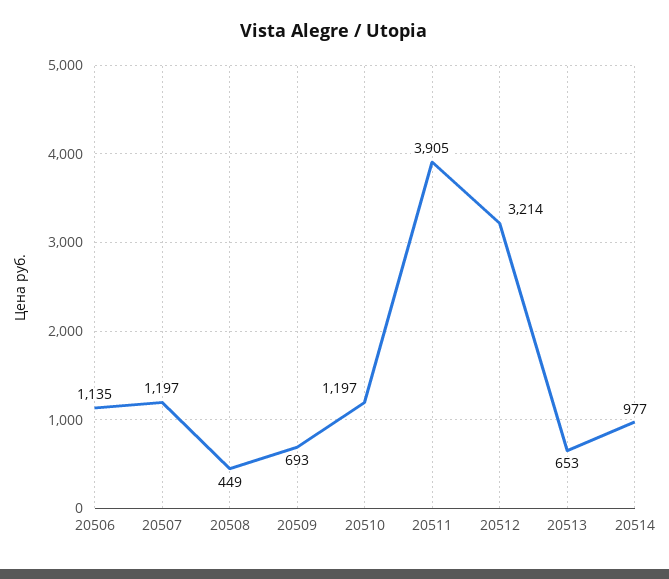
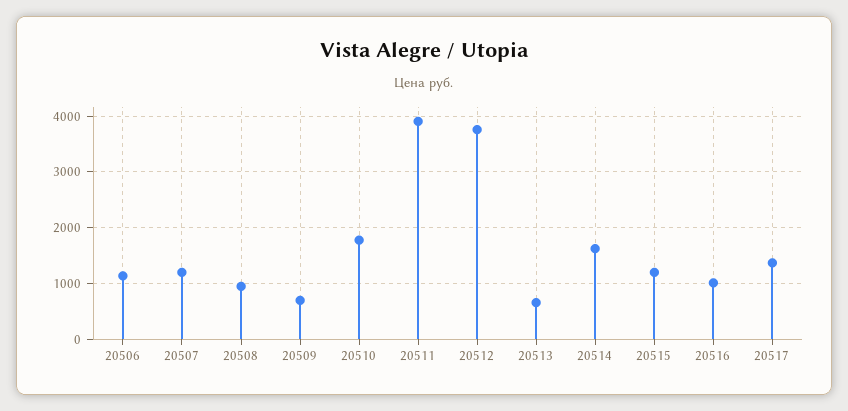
20508: 449 -> 1000
20510: 1197 -> 1800
20512: 3214 -> 3800
20514: 977 -> 1600
20515: none -> 1200
20516: none -> 1000
20517: none -> 1400

